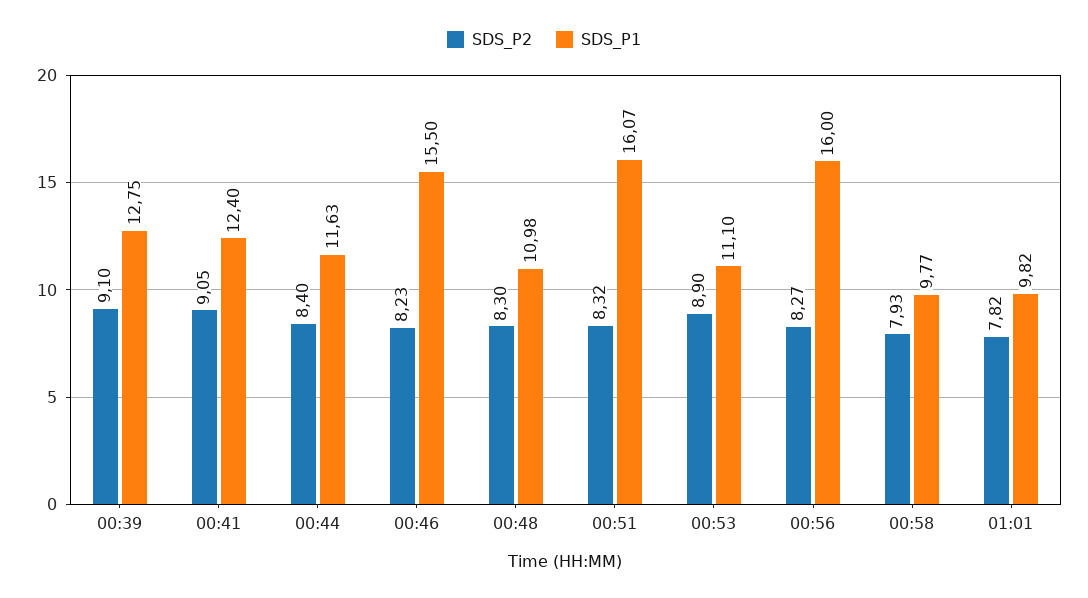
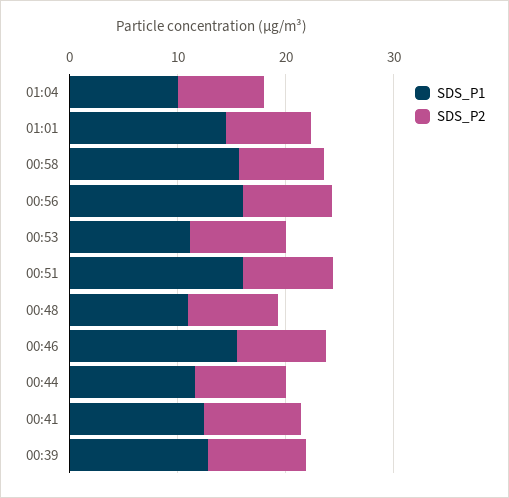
SDS_P1, 00:58: 9.77 -> 16
SDS_P1, 01:01: 9.82 -> 14
SDS_P1, 01:04: none -> 10
SDS_P2, 01:04: none -> 8

